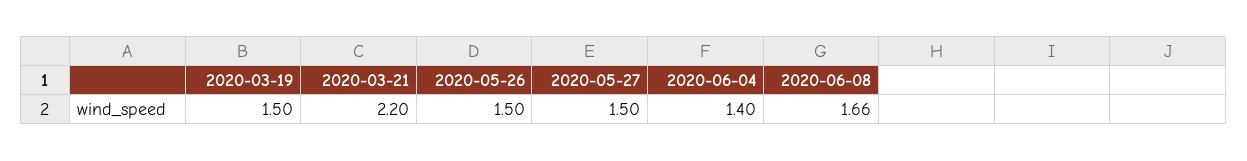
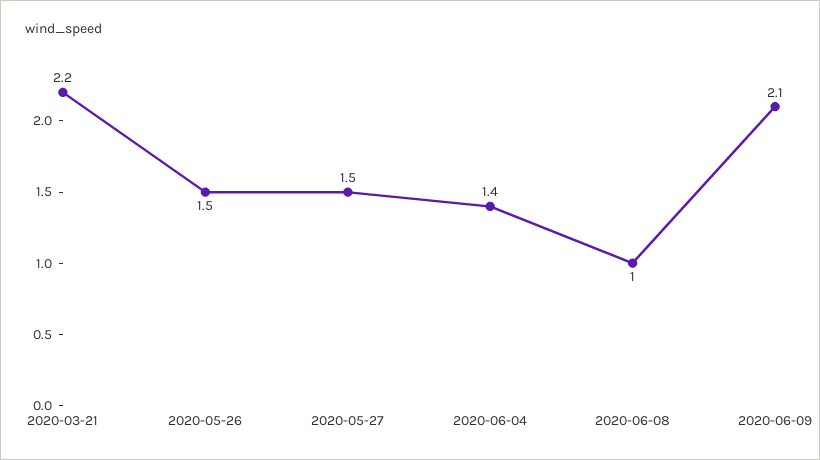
2020-03-19: 1.5 -> none
2020-06-08: 1.66 -> 1
2020-06-09: none -> 2.1

